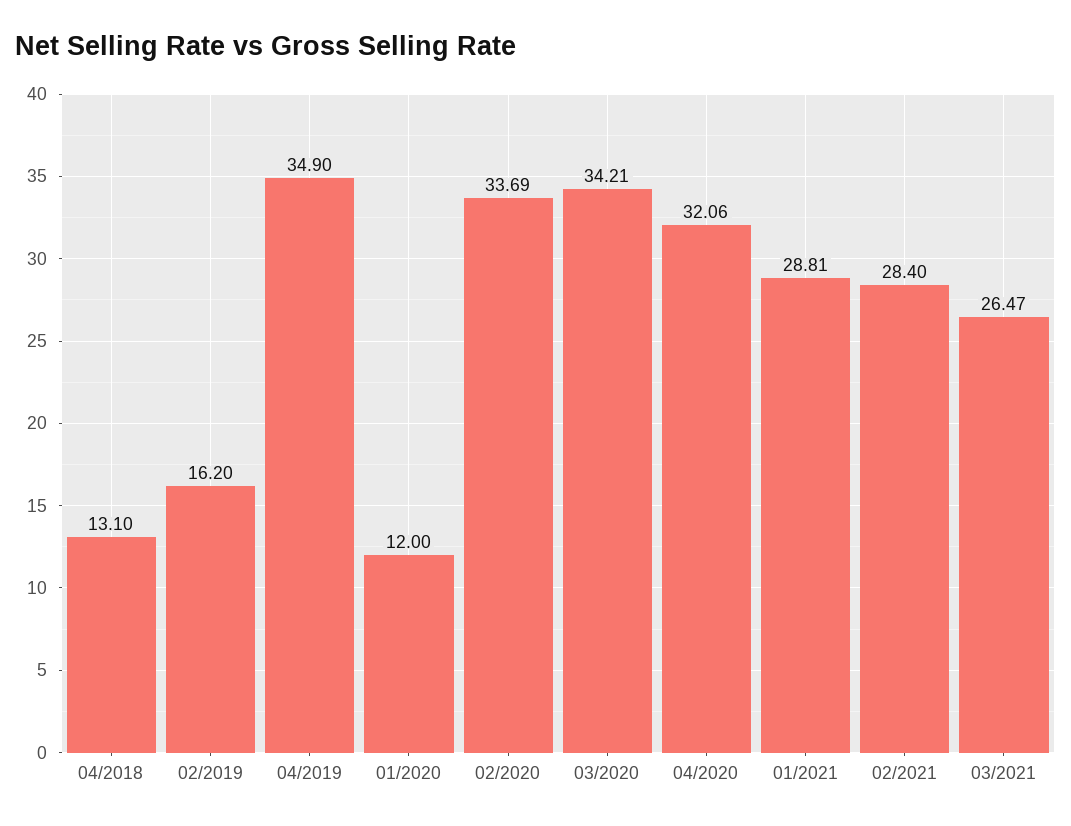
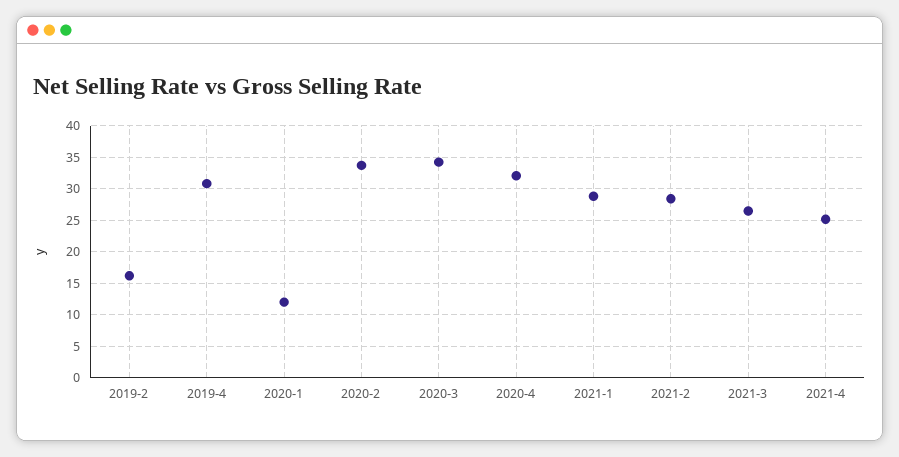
04/2018: 13.1 -> none
04/2019: 34.9 -> 31
2021-4: none -> 25

